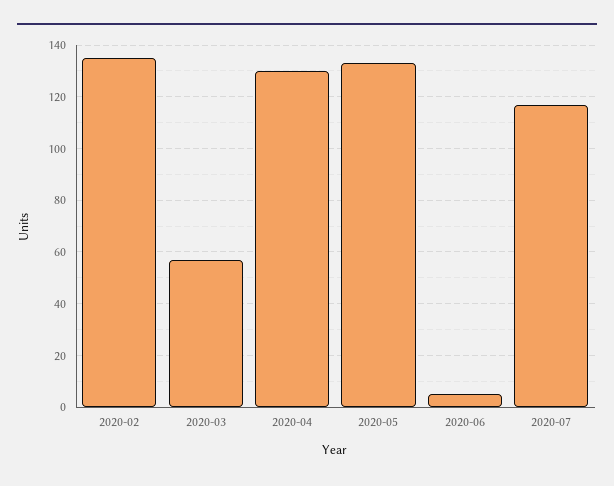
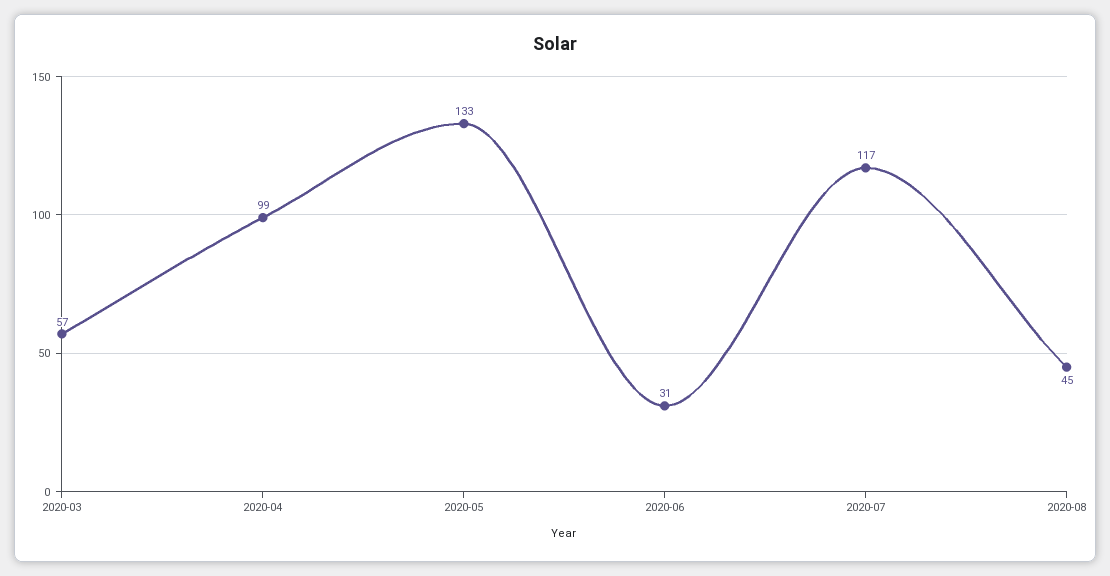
2020-02: 135 -> none
2020-04: 130 -> 99
2020-06: 5 -> 31
2020-08: none -> 45

